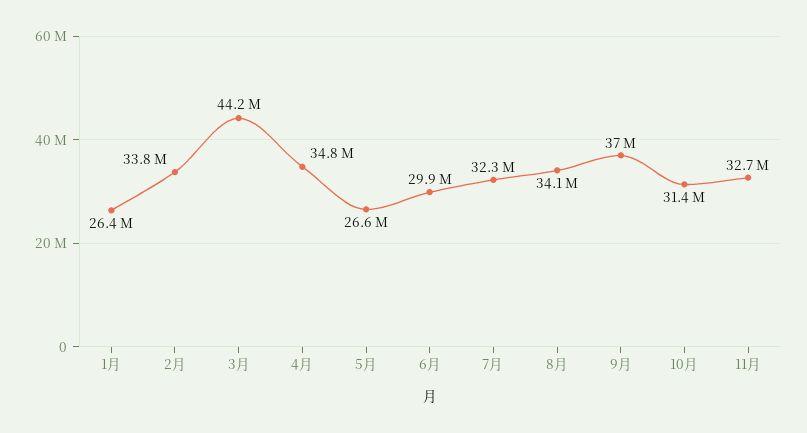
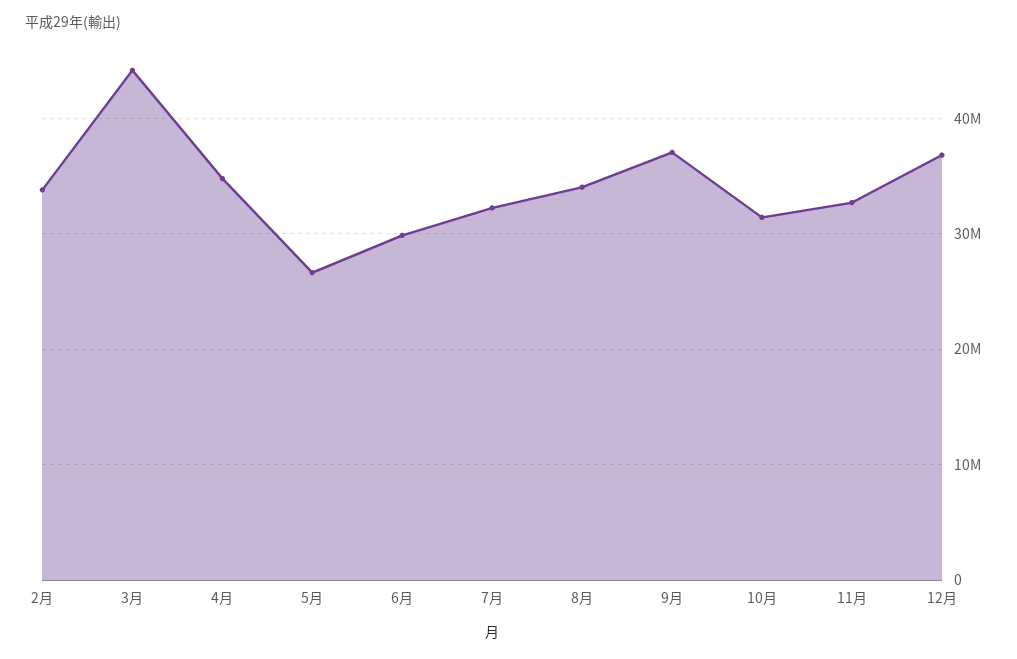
1月: 26400000 -> none
12月: none -> 37000000

